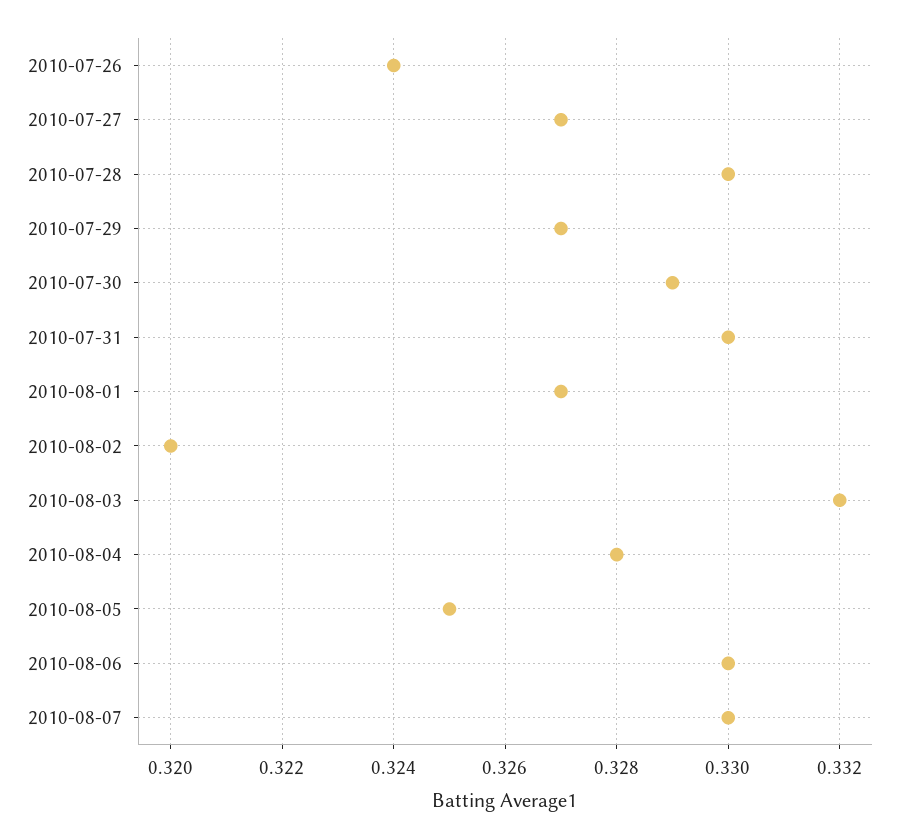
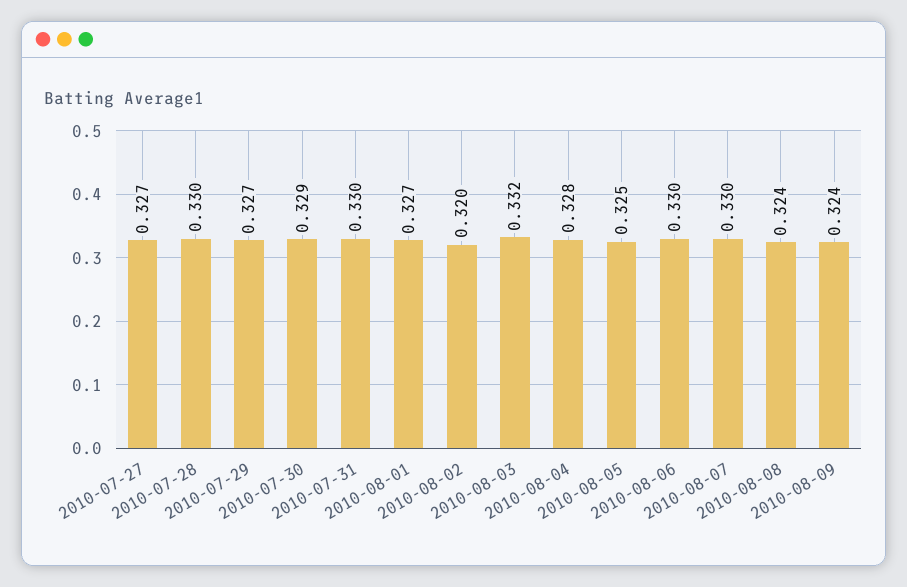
2010-07-26: 0.324 -> none
2010-08-08: none -> 0.324
2010-08-09: none -> 0.324

